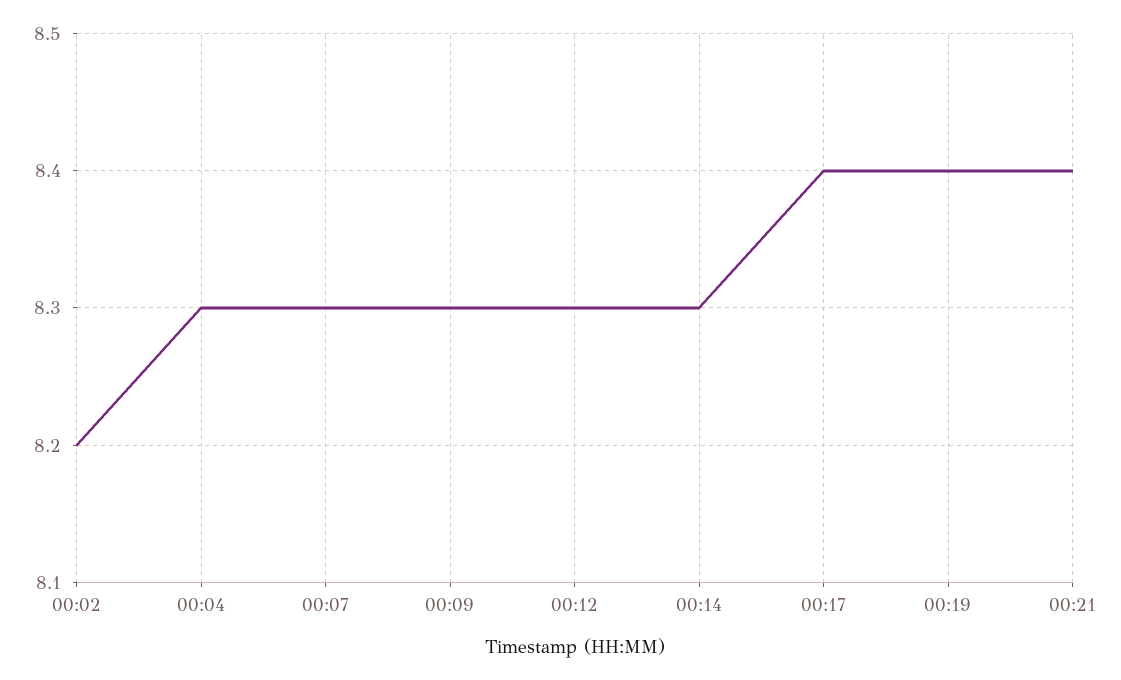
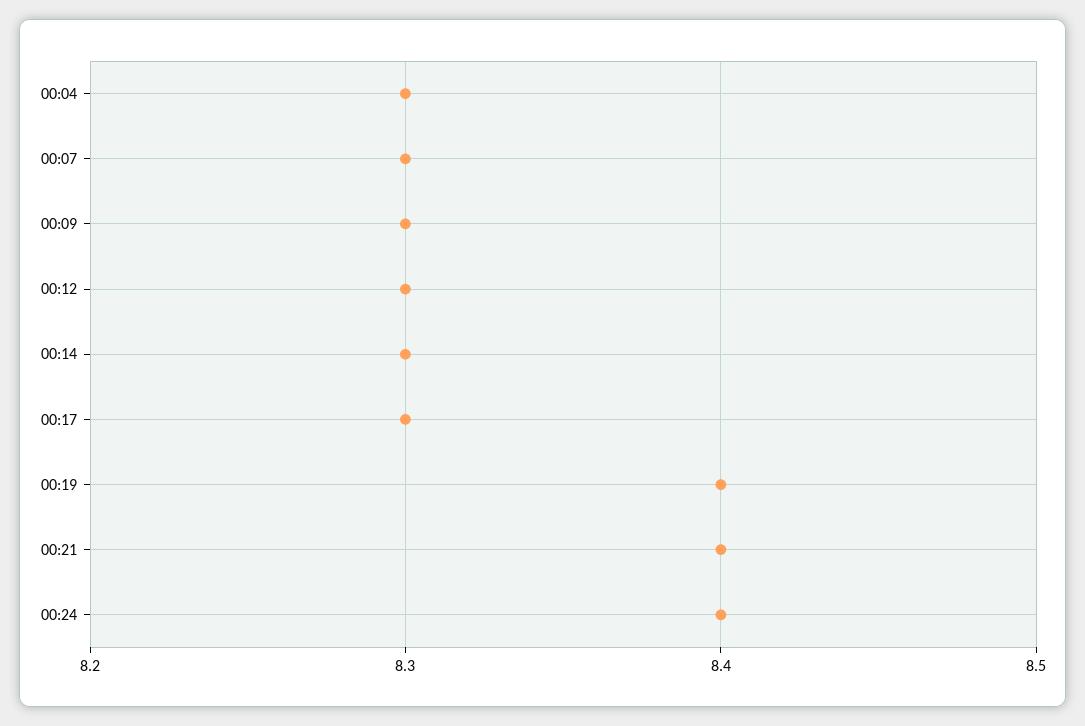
00:02: 8.2 -> none
00:17: 8.4 -> 8.3
00:24: none -> 8.4

